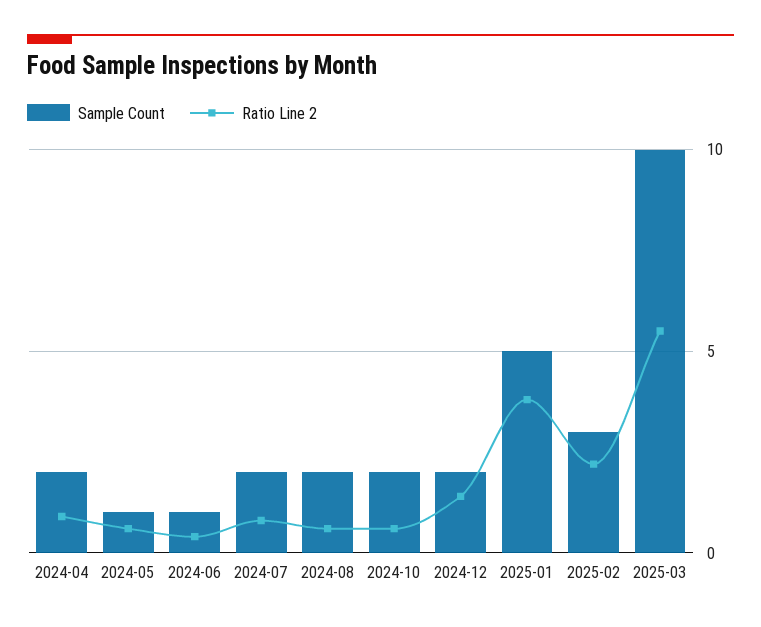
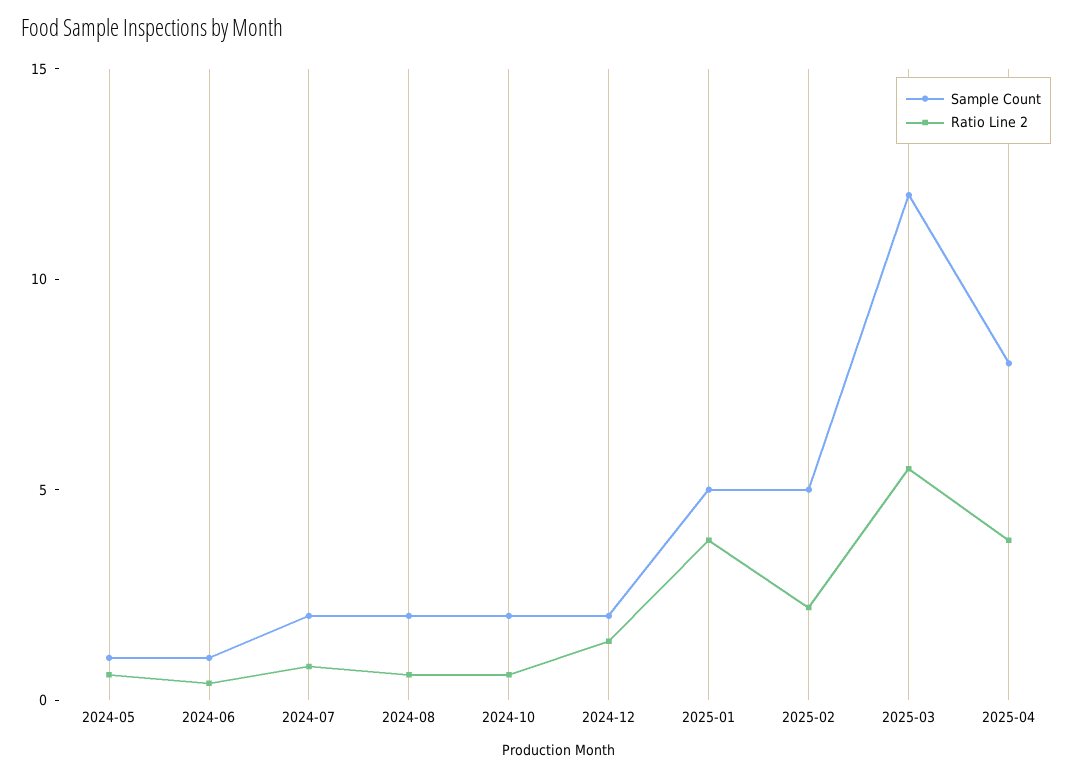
Sample Count, 2024-04: 2 -> none
Ratio Line 2, 2024-04: 1 -> none
Sample Count, 2025-02: 3 -> 5
Sample Count, 2025-03: 10 -> 12
Sample Count, 2025-04: none -> 8
Ratio Line 2, 2025-04: none -> 4

